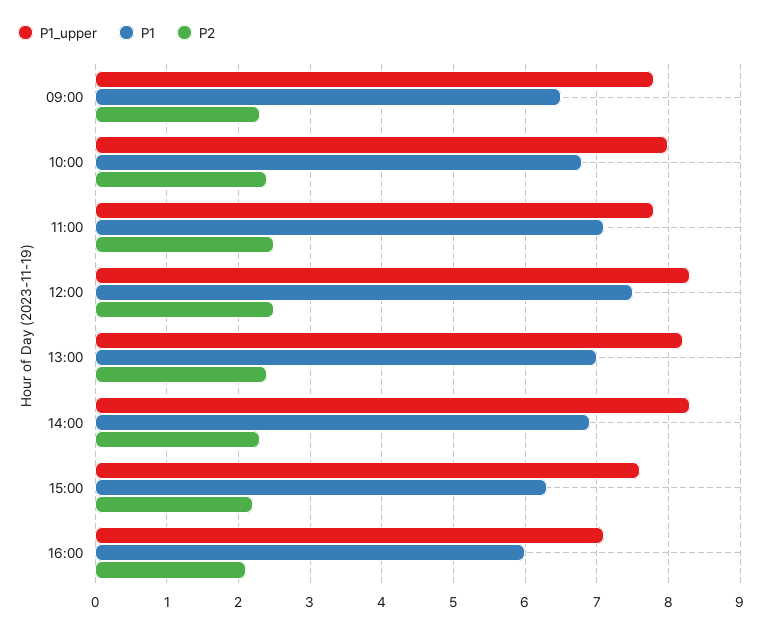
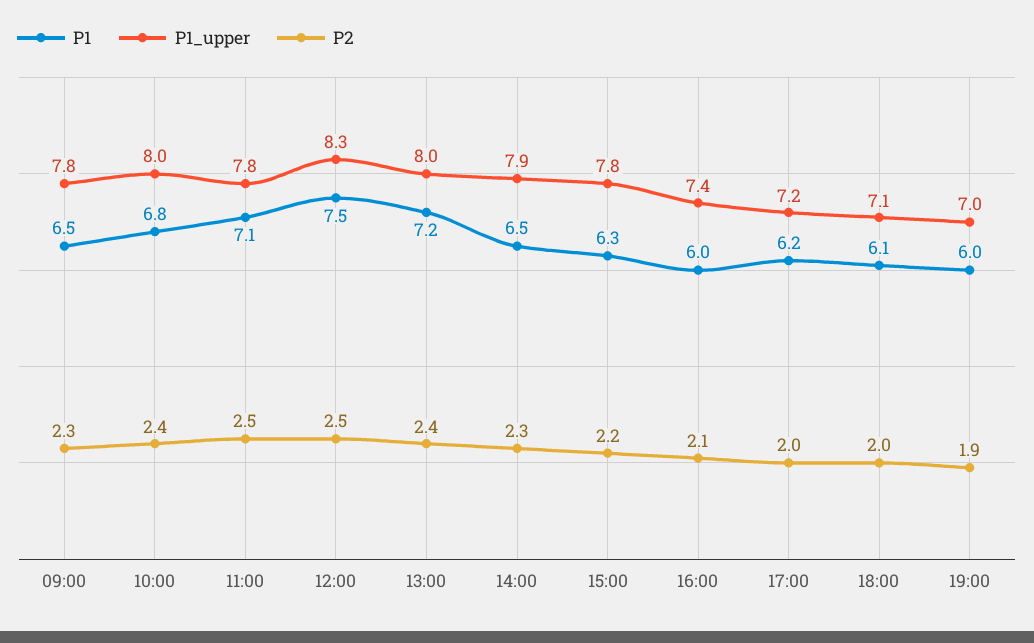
P1_upper, 13:00: 8.2 -> 8
P1, 13:00: 7 -> 7.2
P1_upper, 14:00: 8.3 -> 7.9
P1, 14:00: 6.9 -> 6.5
P1_upper, 15:00: 7.6 -> 7.8
P1_upper, 16:00: 7.1 -> 7.4
P1, 17:00: none -> 6.2
P1_upper, 17:00: none -> 7.2
P2, 17:00: none -> 2
P1, 18:00: none -> 6.1
P1_upper, 18:00: none -> 7.1
P2, 18:00: none -> 2
P1, 19:00: none -> 6
P1_upper, 19:00: none -> 7
P2, 19:00: none -> 1.9

